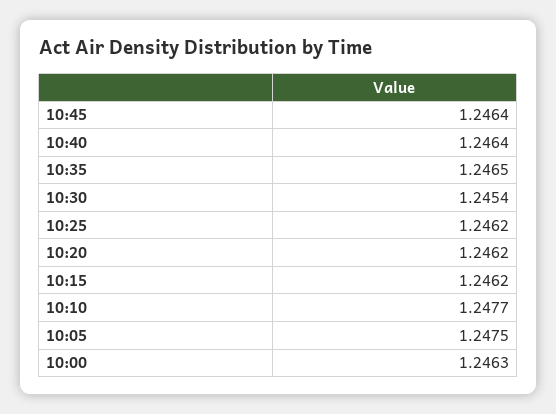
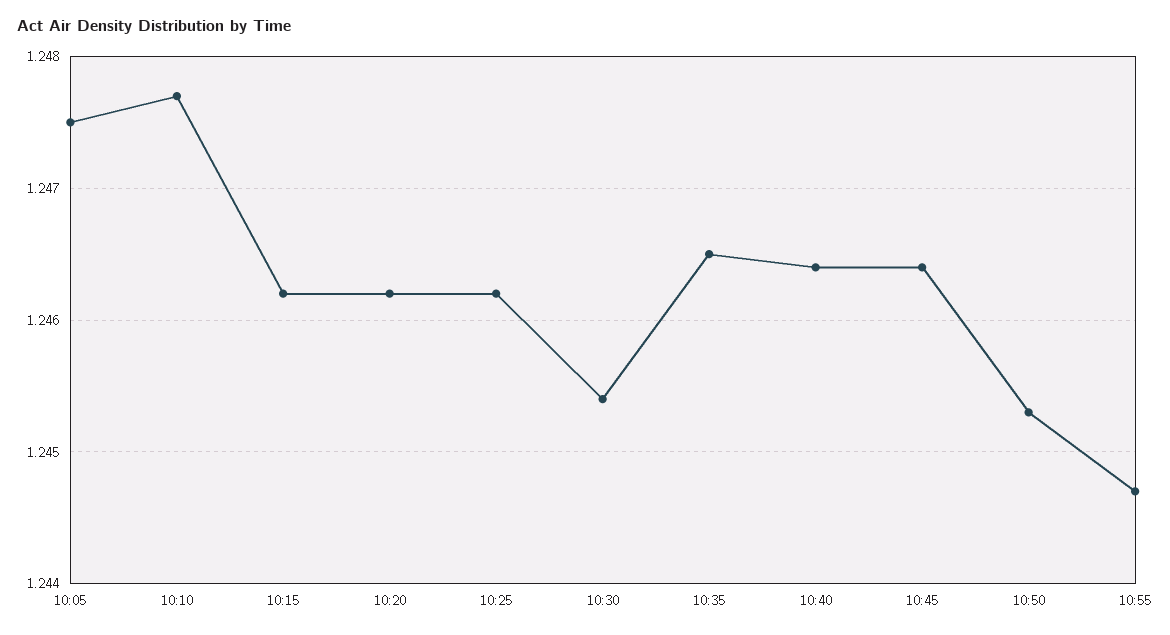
10:00: 1.2463 -> none
10:50: none -> 1.2453
10:55: none -> 1.2447

